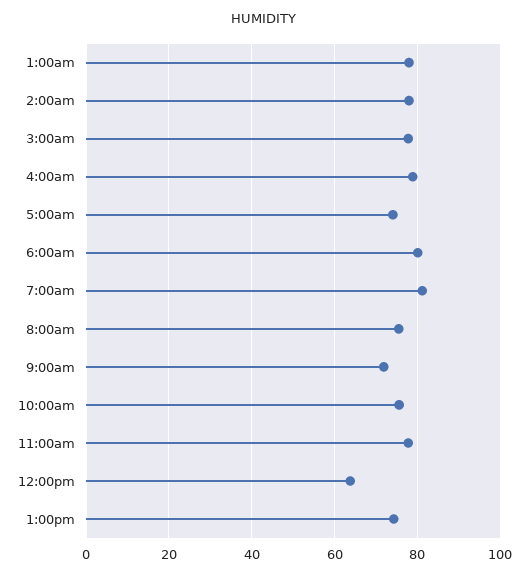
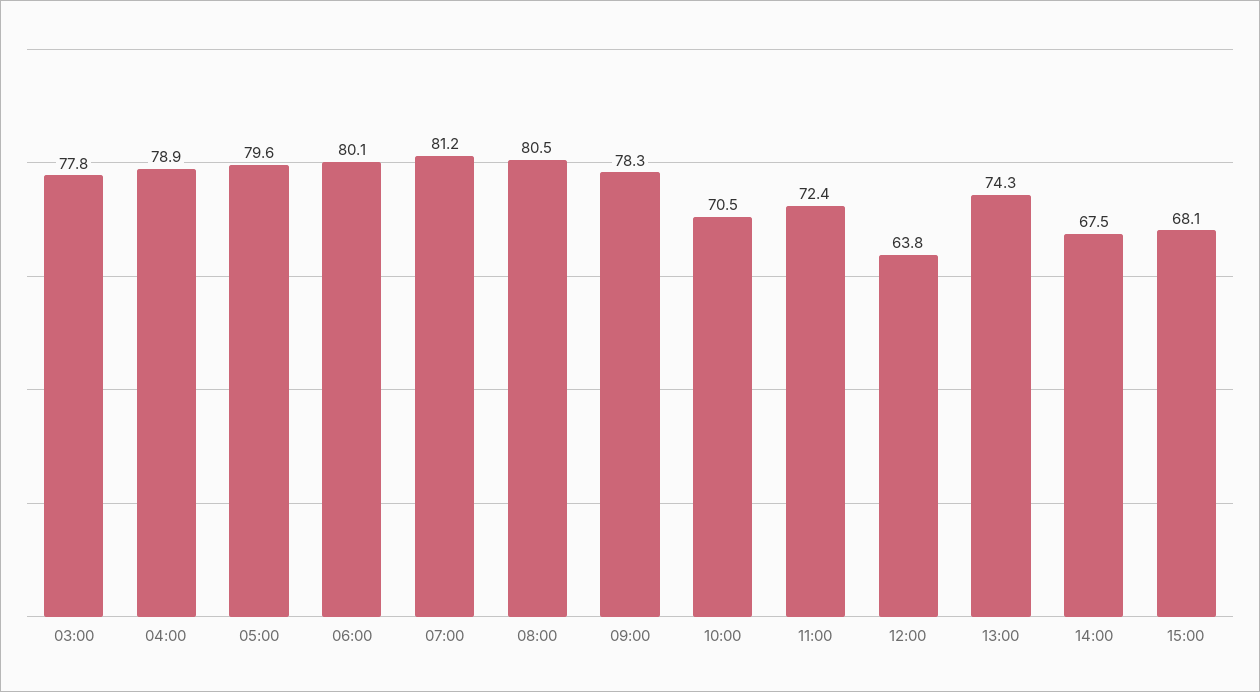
1:00am: 78 -> none
2:00am: 78 -> none
5:00am: 74 -> 79.6
8:00am: 76 -> 80.5
9:00am: 72 -> 78.3
10:00am: 76 -> 70.5
11:00am: 78 -> 72.4
14:00: none -> 67.5
15:00: none -> 68.1

